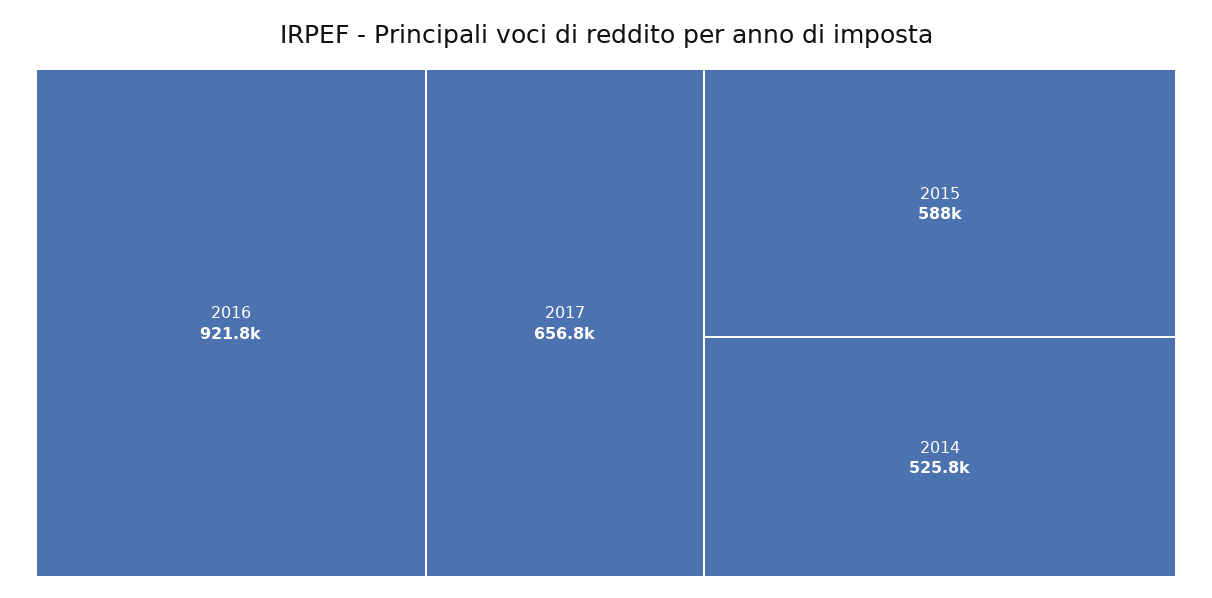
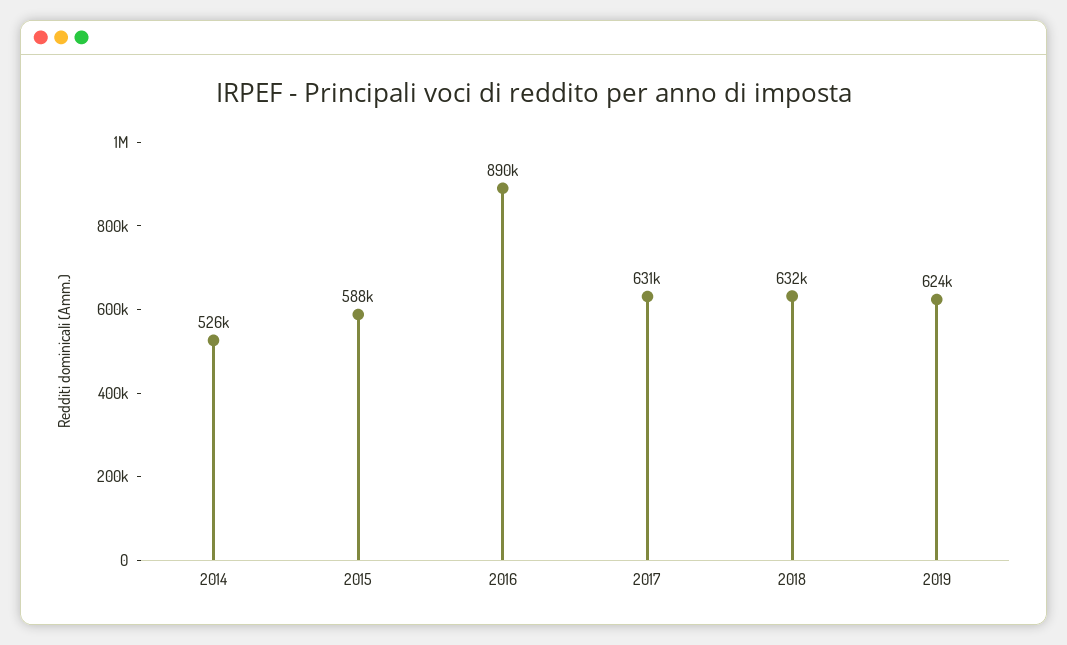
2016: 921800 -> 890000
2017: 656800 -> 631000
2018: none -> 632000
2019: none -> 624000

